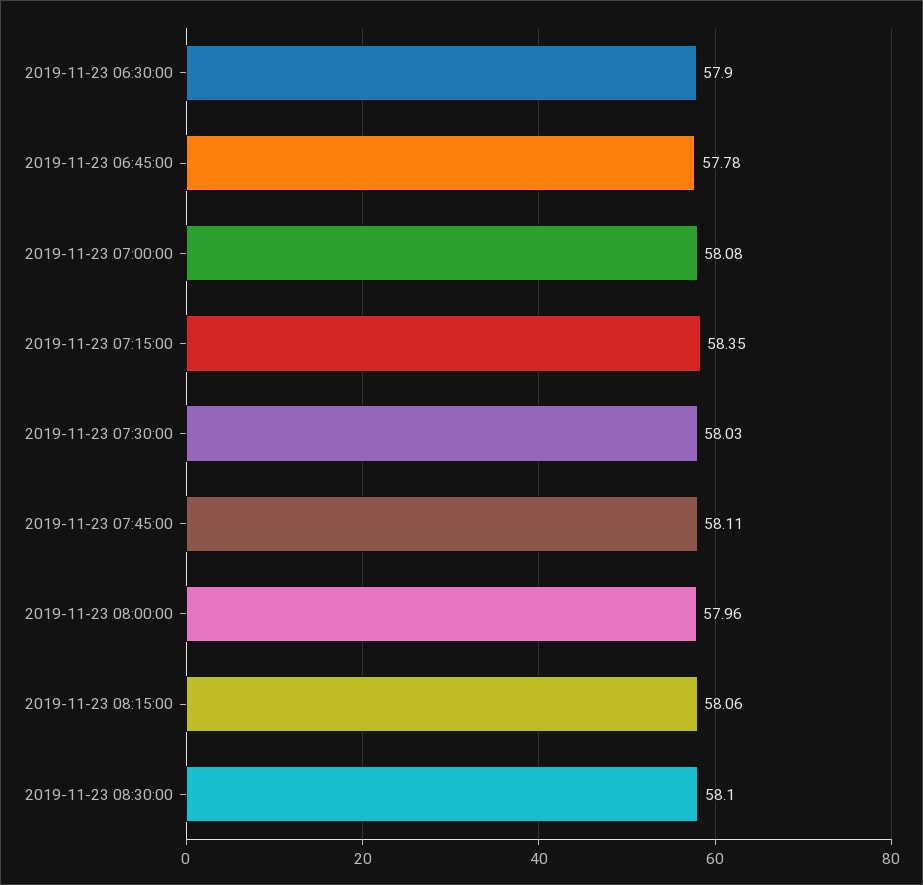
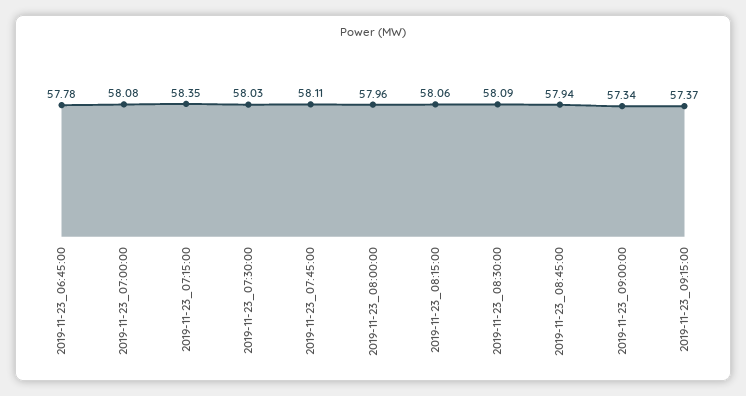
2019-11-23 06:30:00: 57.9 -> none
2019-11-23 08:30:00: 58.1 -> 58.09
2019-11-23_08:45:00: none -> 57.94
2019-11-23_09:00:00: none -> 57.34
2019-11-23_09:15:00: none -> 57.37

